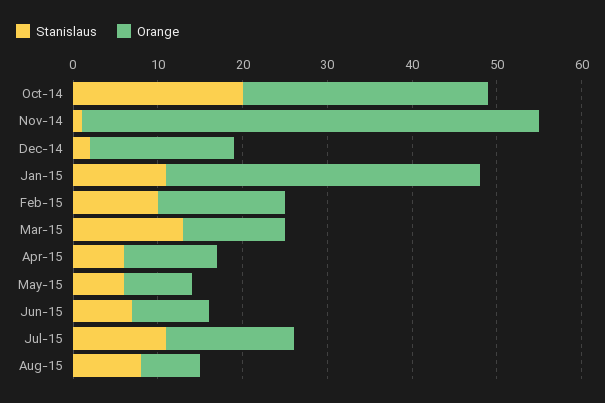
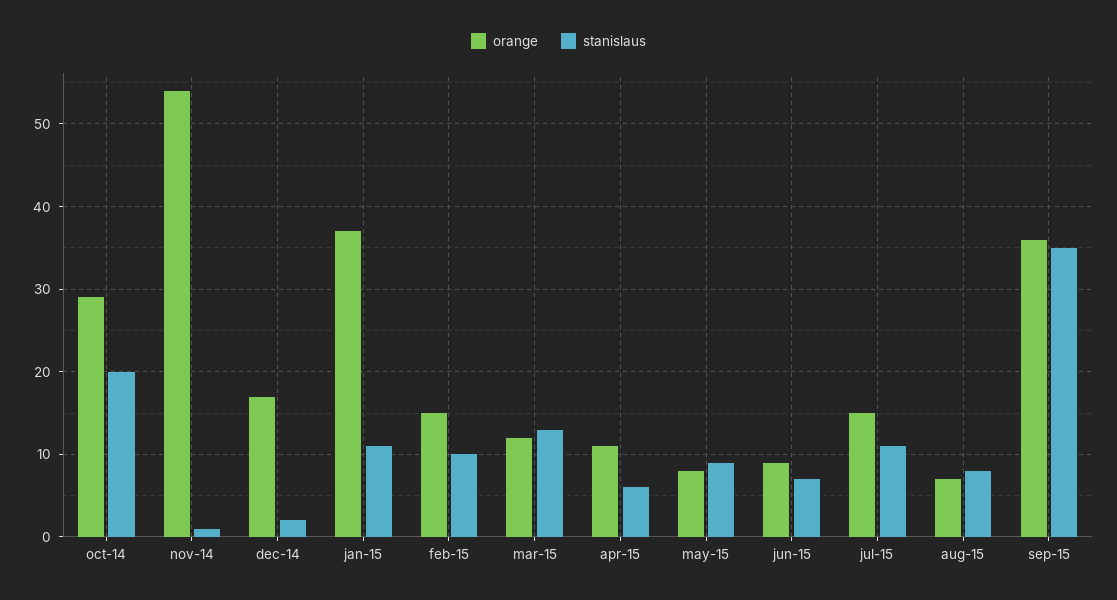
Stanislaus, May-15: 6 -> 9
Orange, sep-15: none -> 36
Stanislaus, sep-15: none -> 35

